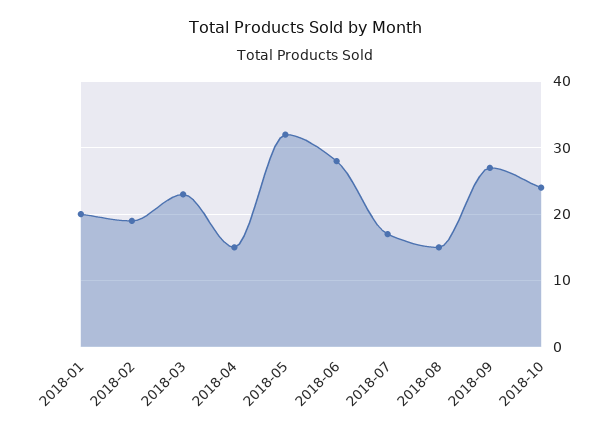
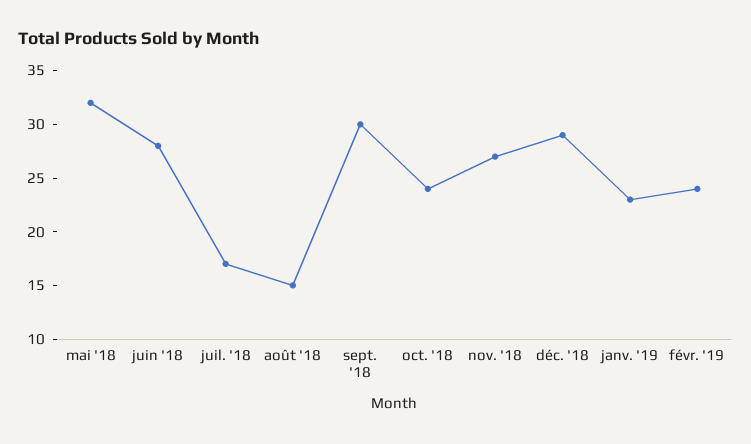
2018-01: 20 -> none
2018-02: 19 -> none
2018-03: 23 -> none
2018-04: 15 -> none
2018-09: 27 -> 30
nov. '18: none -> 27
déc. '18: none -> 29
janv. '19: none -> 23
févr. '19: none -> 24

